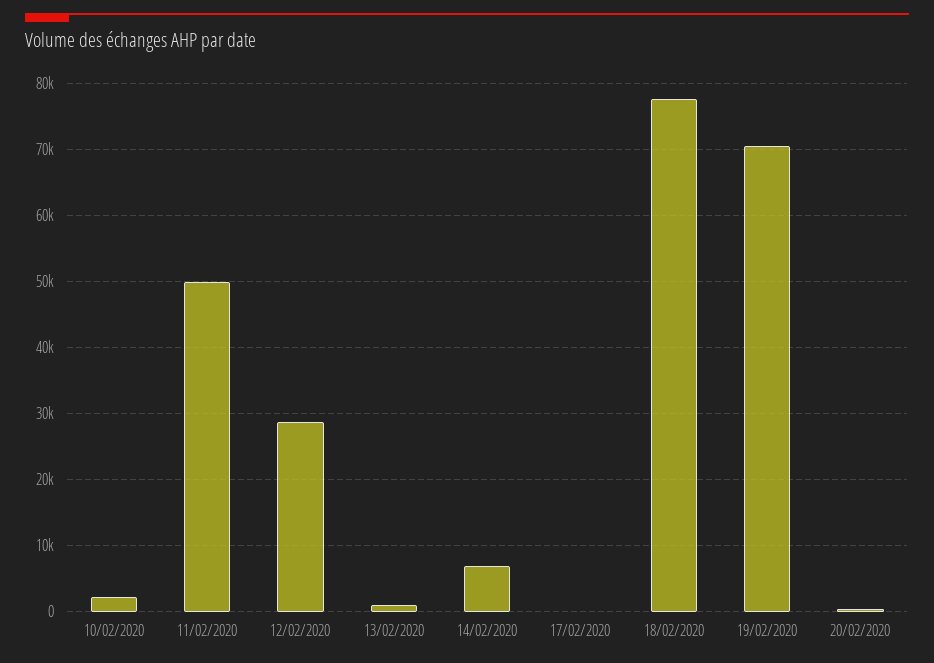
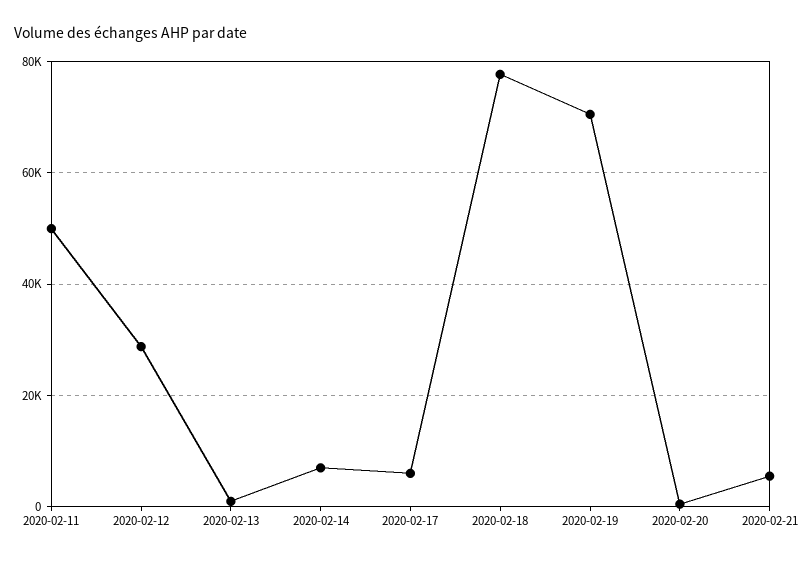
10/02/2020: 2000 -> none
17/02/2020: 0 -> 6000
2020-02-21: none -> 6000

